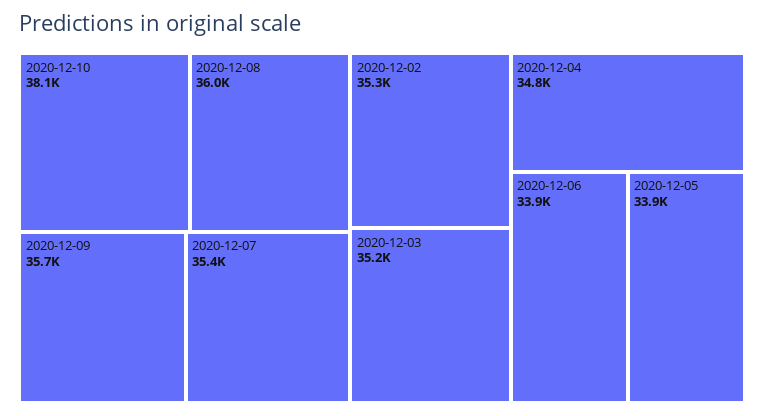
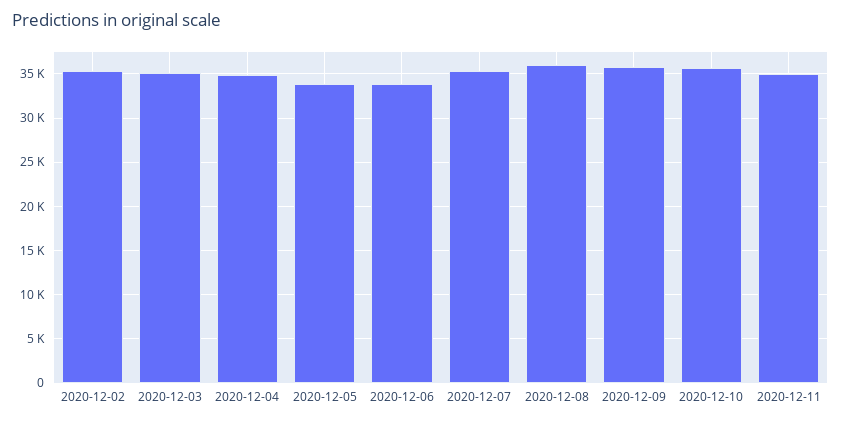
2020-12-10: 38100 -> 36000
2020-12-11: none -> 35000

